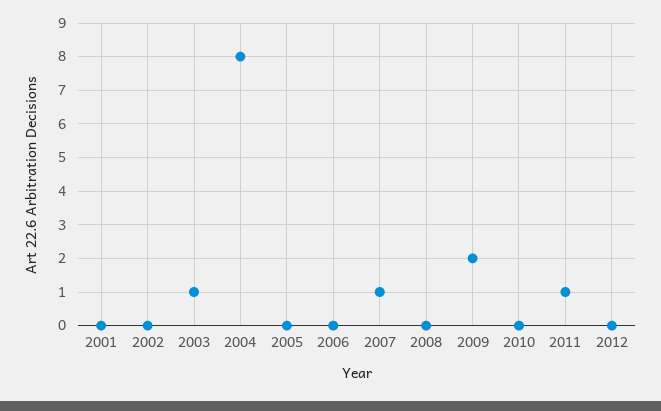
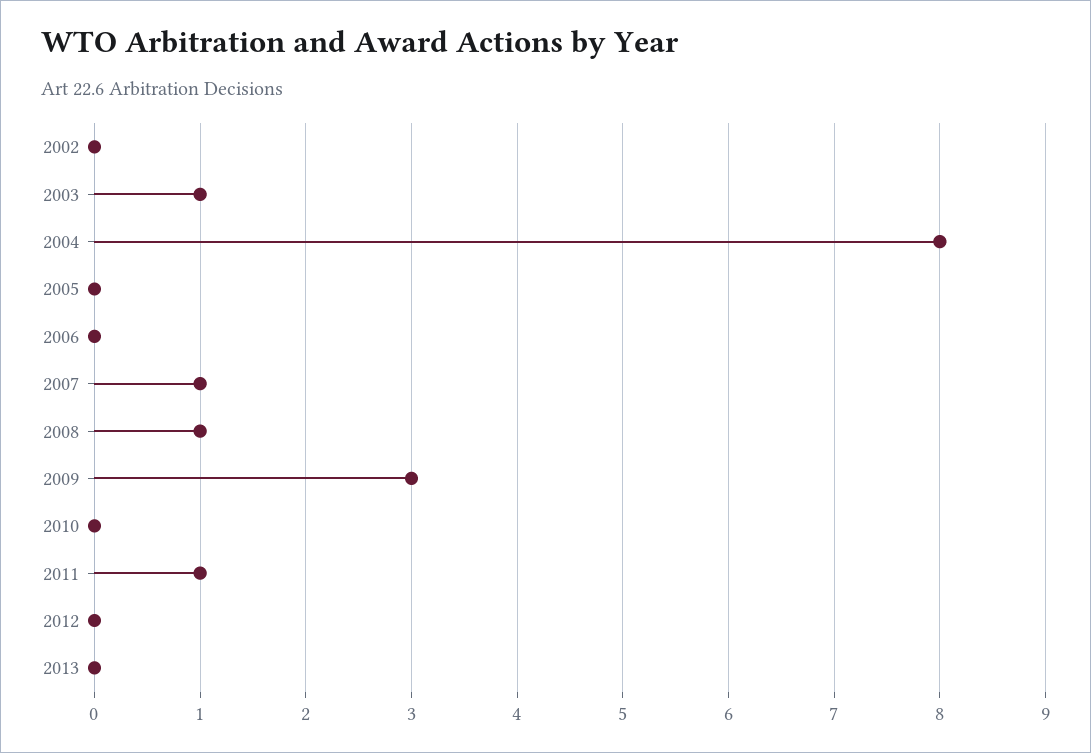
2001: 0 -> none
2008: 0 -> 1
2009: 2 -> 3
2013: none -> 0

